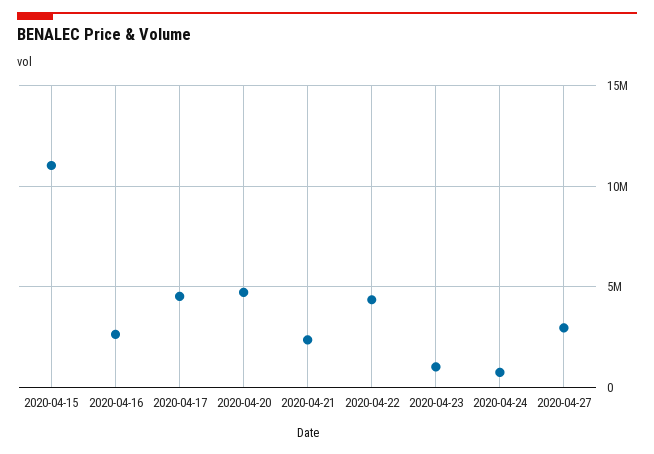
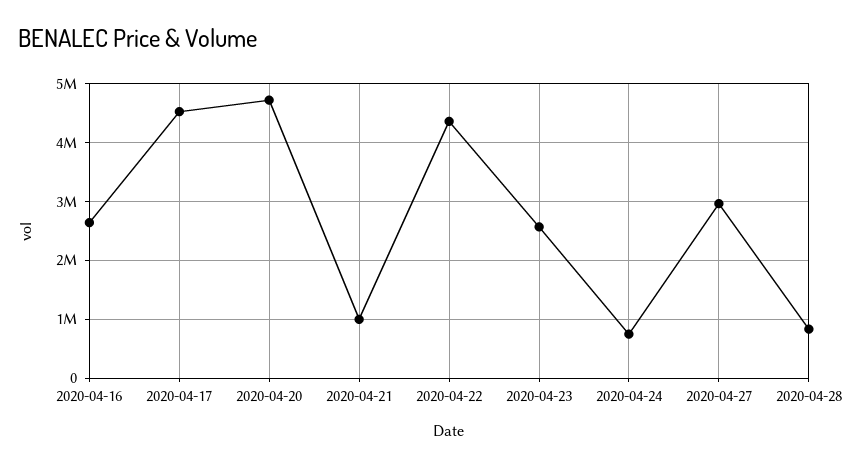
2020-04-15: 11000000 -> none
2020-04-21: 2500000 -> 1000000
2020-04-23: 1000000 -> 2600000
2020-04-28: none -> 800000

